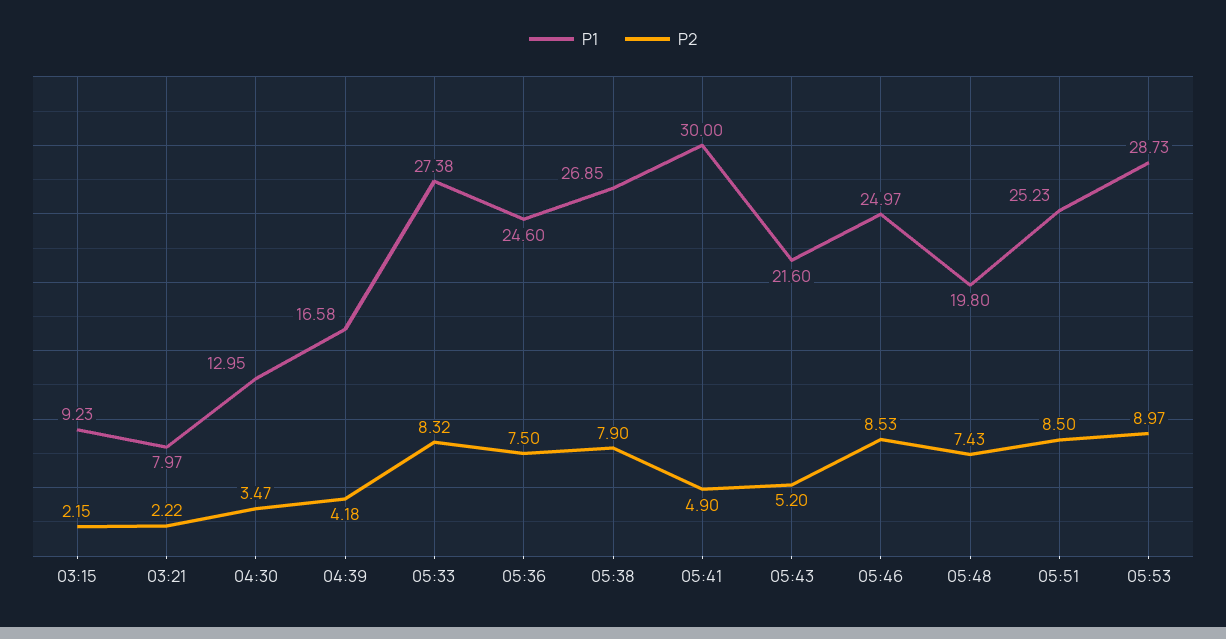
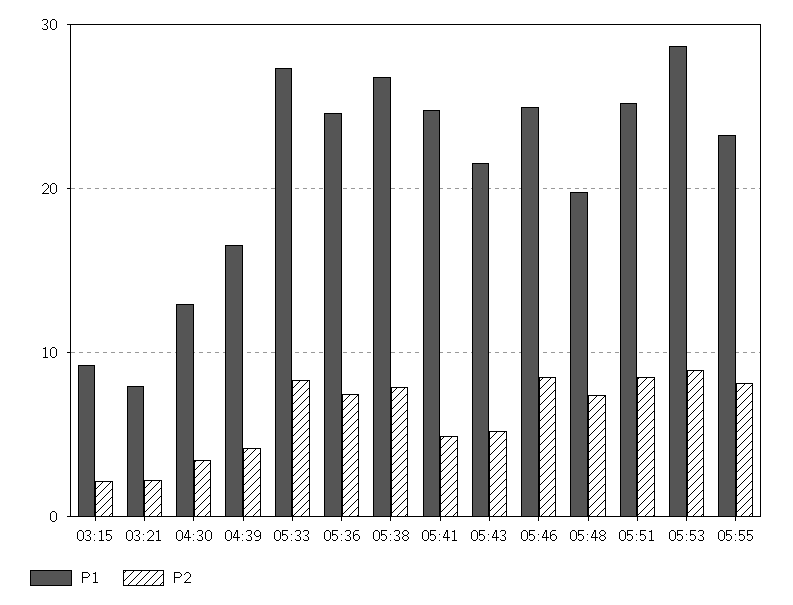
P1, 05:41: 30 -> 25
P1, 05:55: none -> 23
P2, 05:55: none -> 8

